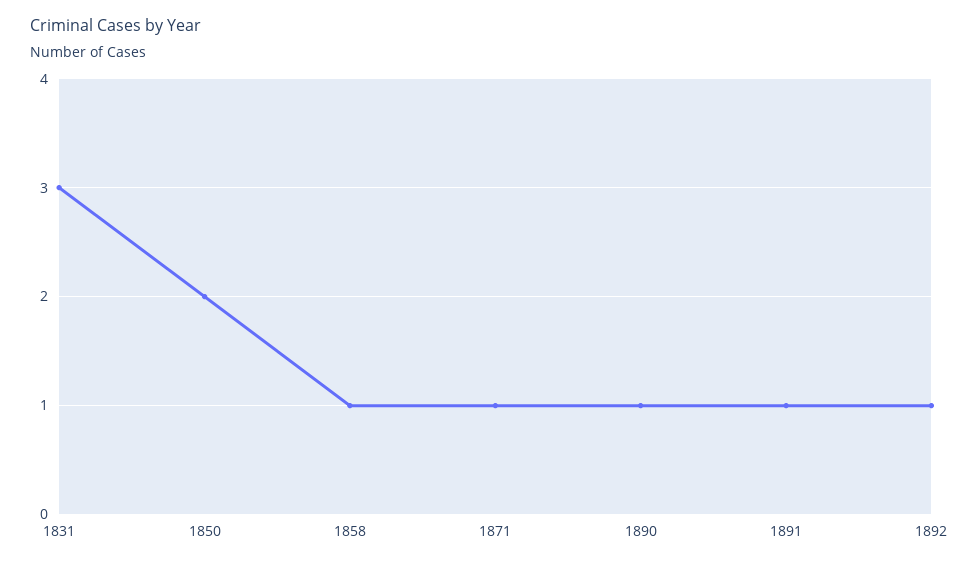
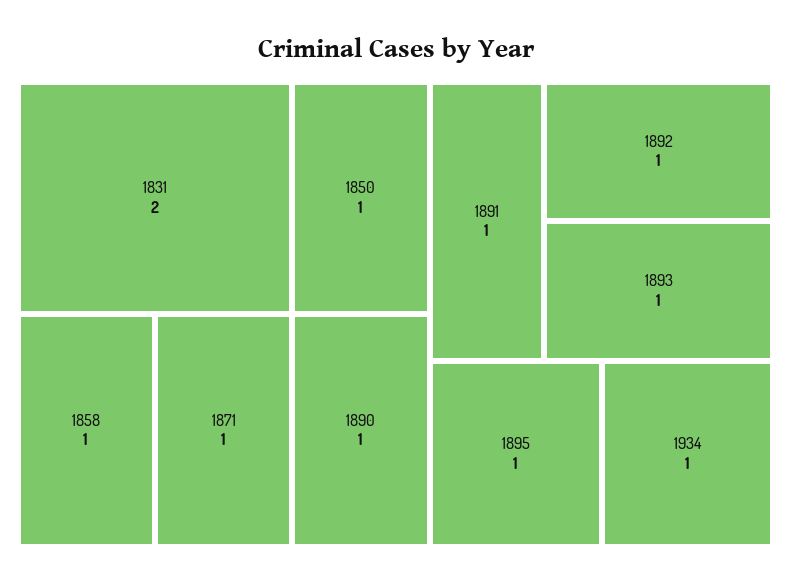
1831: 3 -> 2
1850: 2 -> 1
1893: none -> 1
1895: none -> 1
1934: none -> 1

